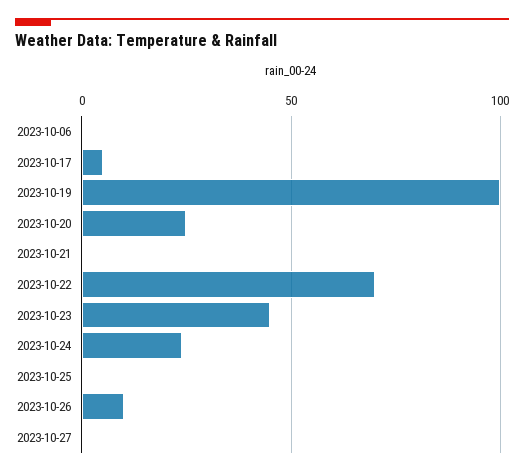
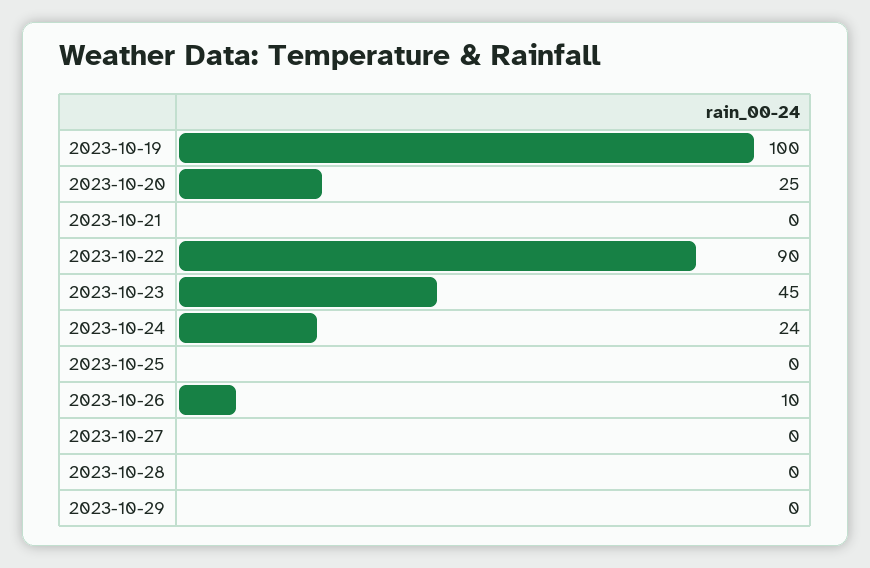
2023-10-06: 0 -> none
2023-10-17: 5 -> none
2023-10-22: 70 -> 90
2023-10-28: none -> 0
2023-10-29: none -> 0

